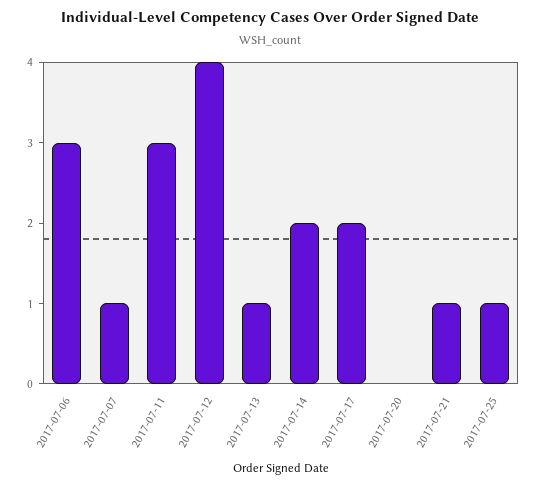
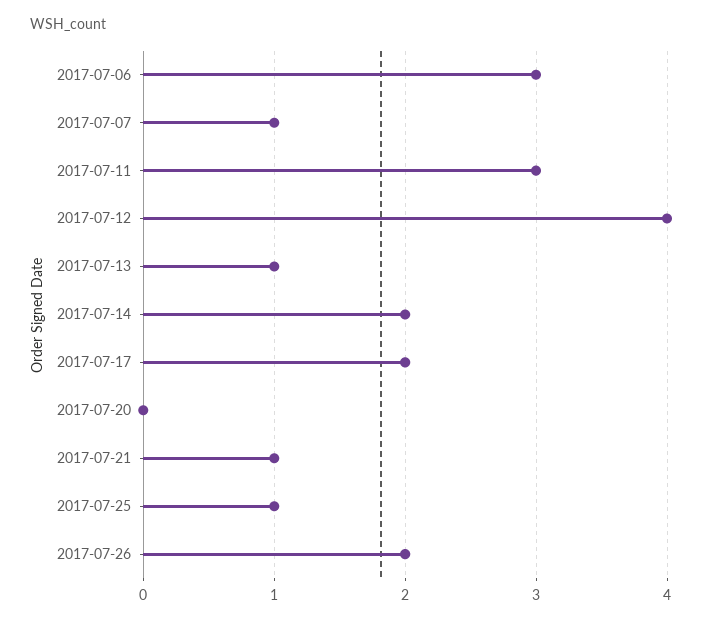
2017-07-26: none -> 2

